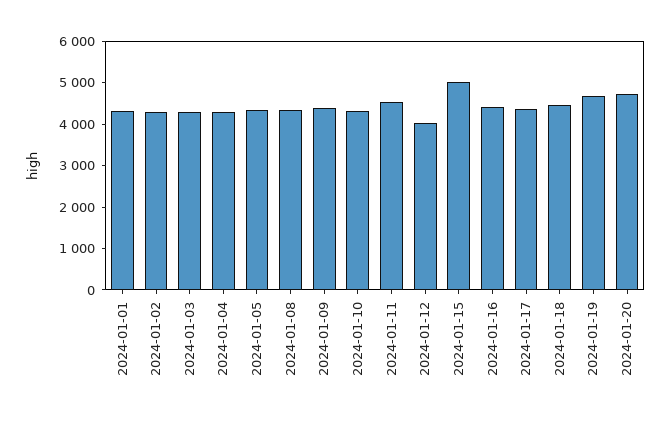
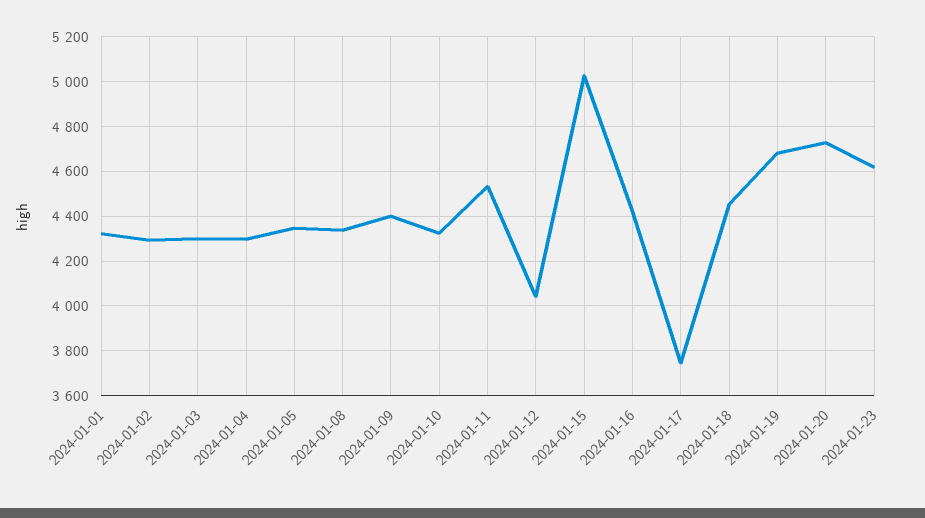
2024-01-17: 4400 -> 3750
2024-01-23: none -> 4600

